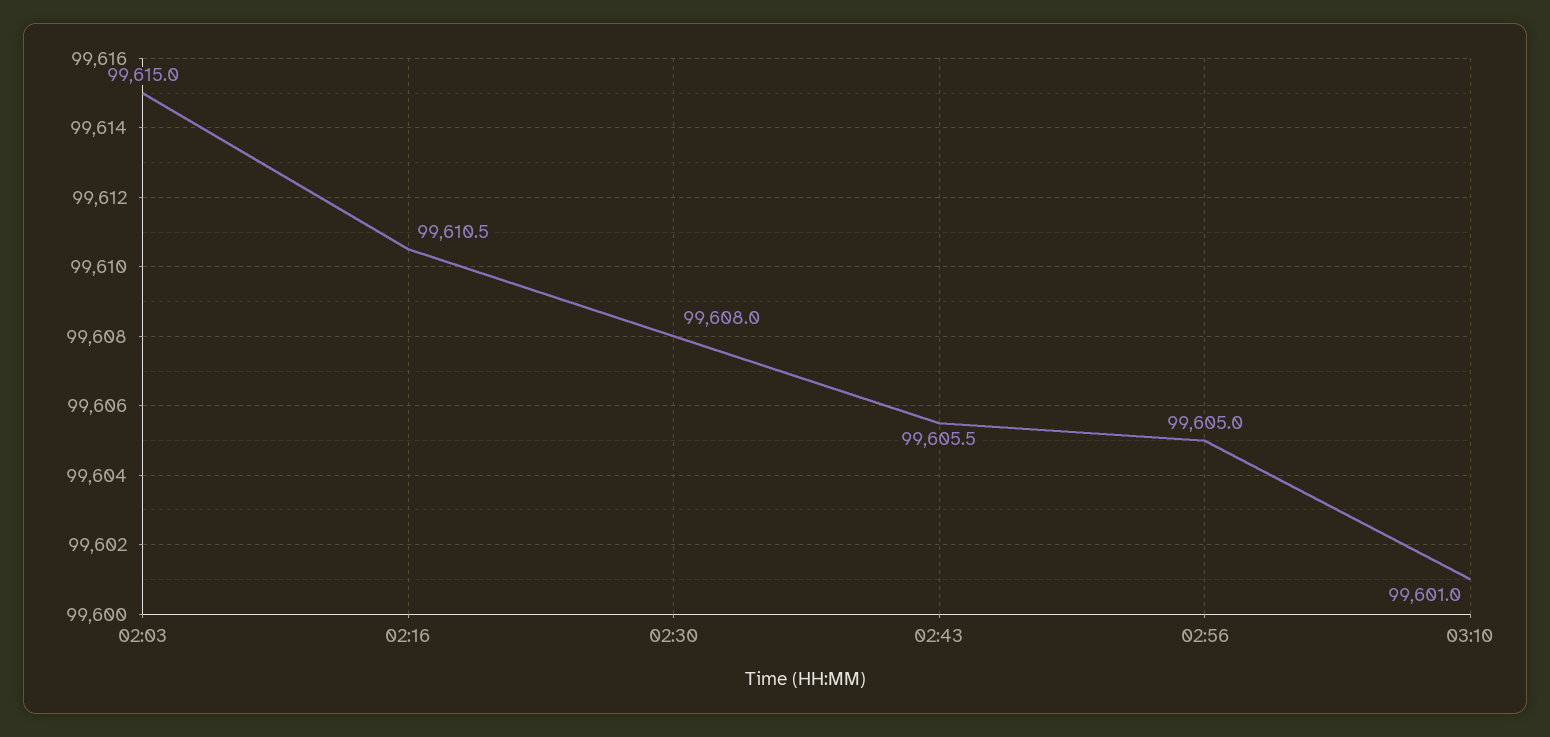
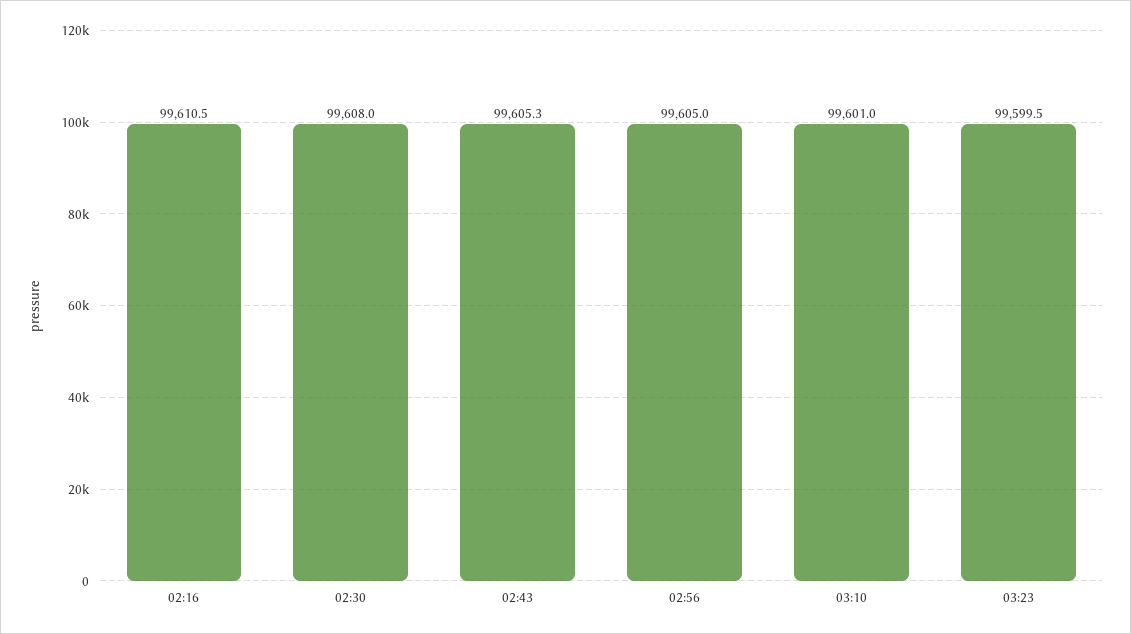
02:03: 99615 -> none
02:43: 99605.5 -> 99605.3
03:23: none -> 99599.5

